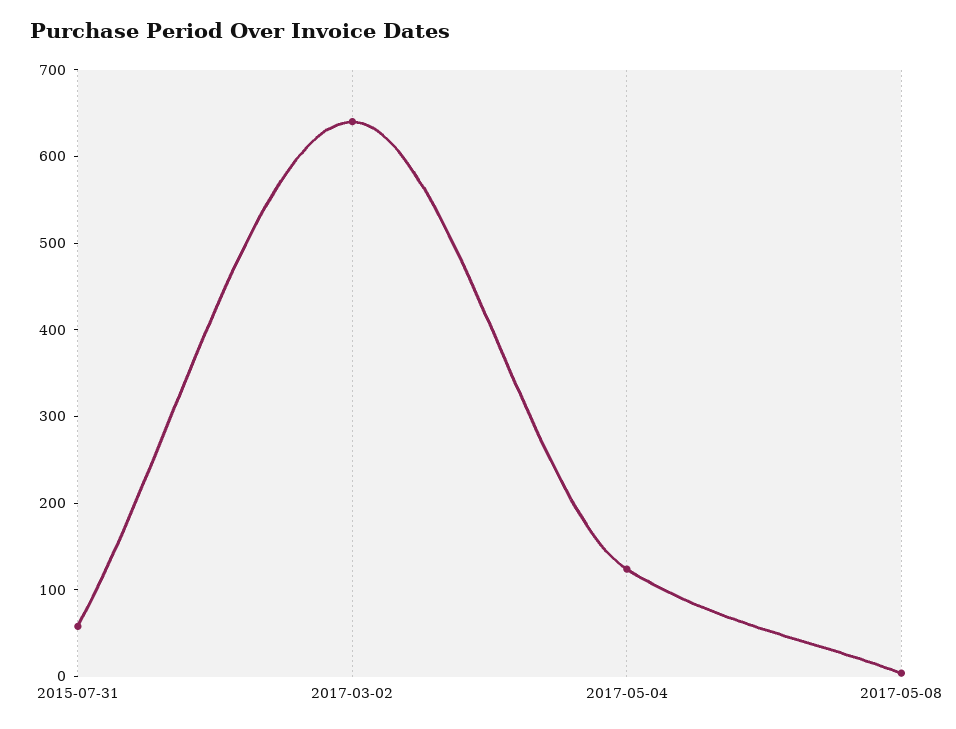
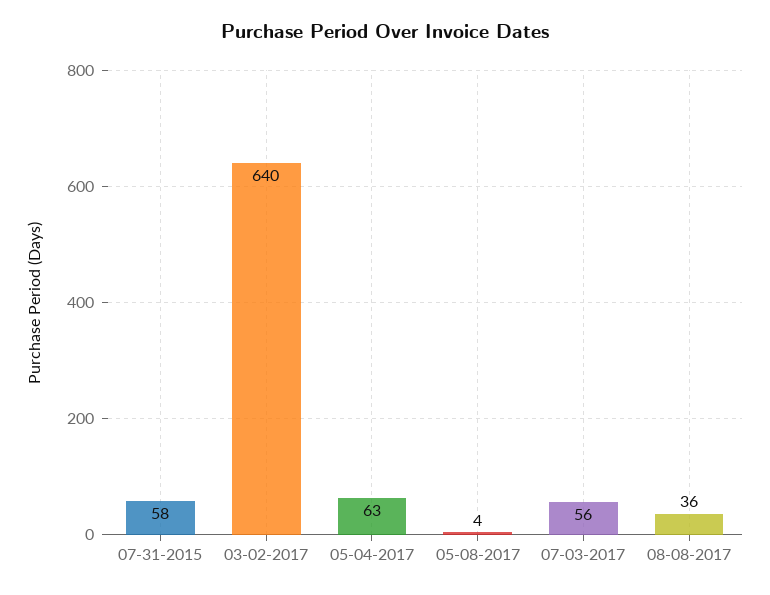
2017-05-04: 120 -> 63
07-03-2017: none -> 56
08-08-2017: none -> 36

